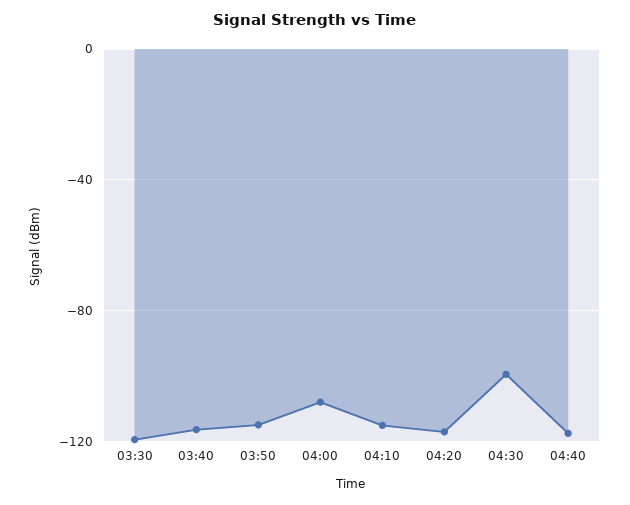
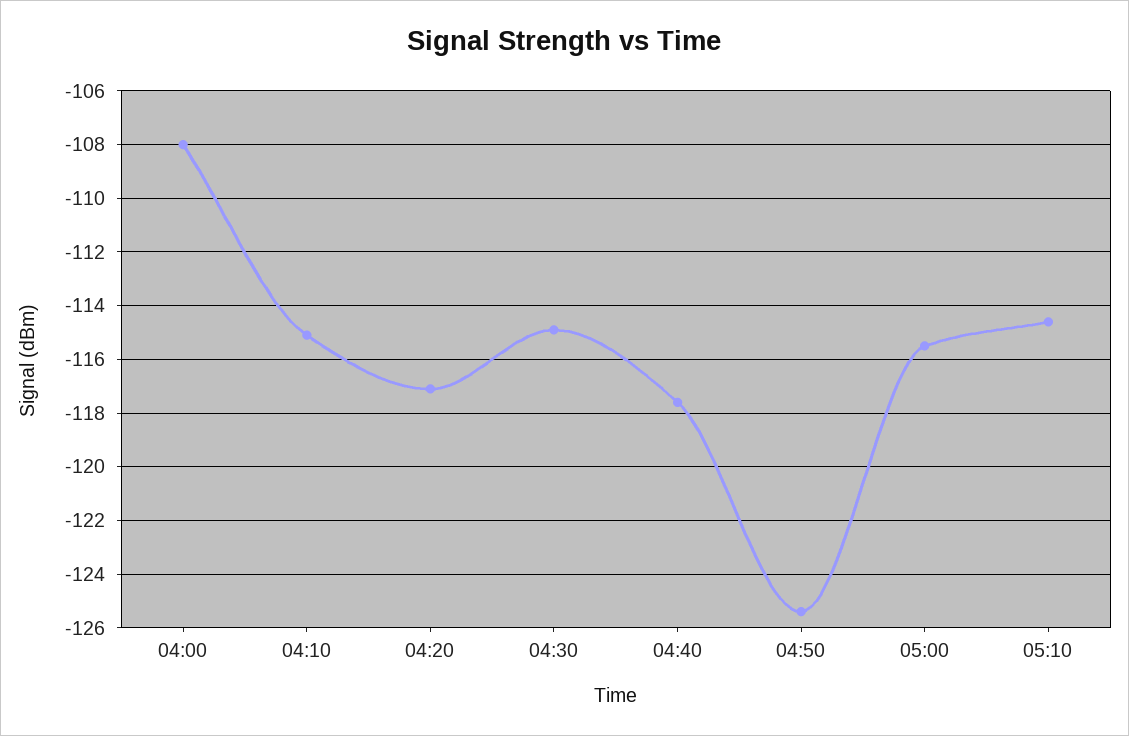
03:30: -120 -> none
03:40: -115 -> none
03:50: -115 -> none
04:30: -100 -> -115
04:50: none -> -125.5
05:00: none -> -115.5
05:10: none -> -114.5

